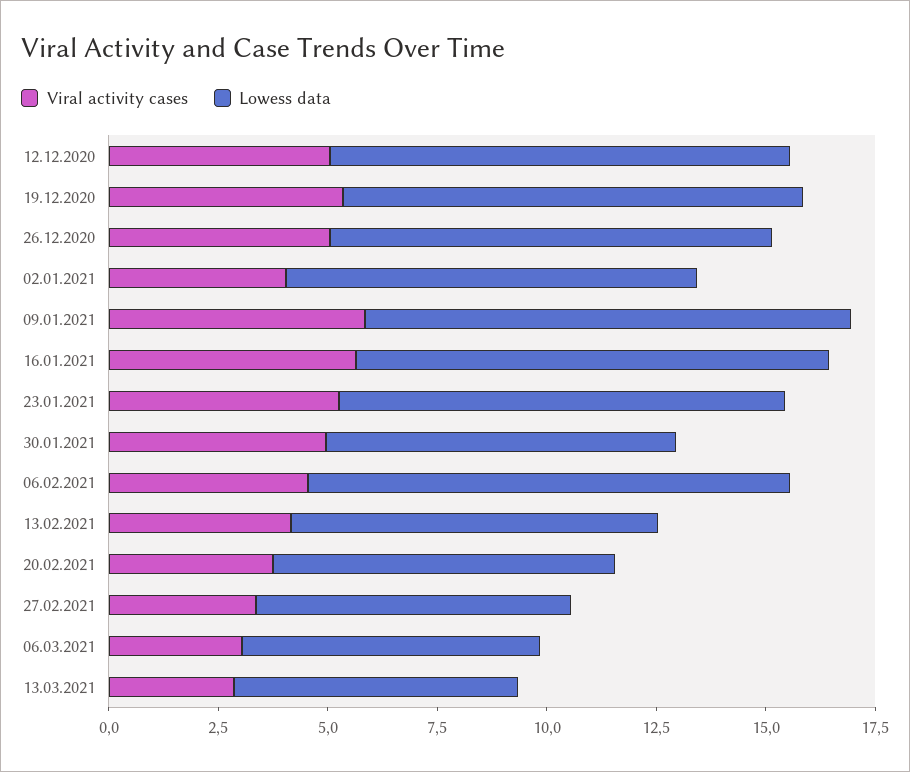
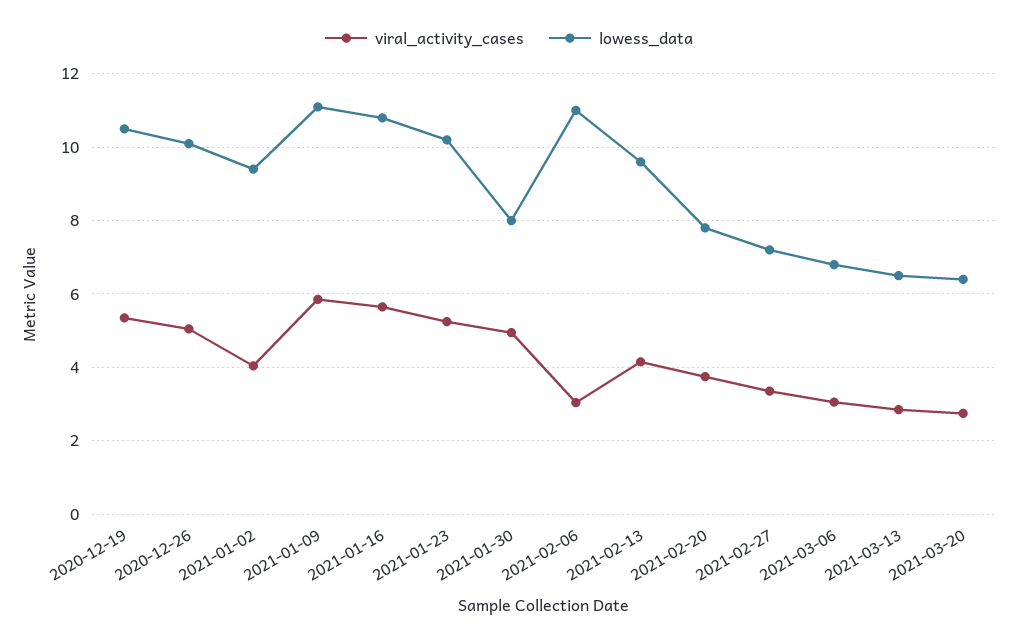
Viral activity cases, 12.12.2020: 5 -> none
Lowess data, 12.12.2020: 10.5 -> none
Viral activity cases, 06.02.2021: 4.5 -> 3
Lowess data, 13.02.2021: 8.5 -> 9.6
Viral activity cases, 2021-03-20: none -> 2.8
Lowess data, 2021-03-20: none -> 6.4

